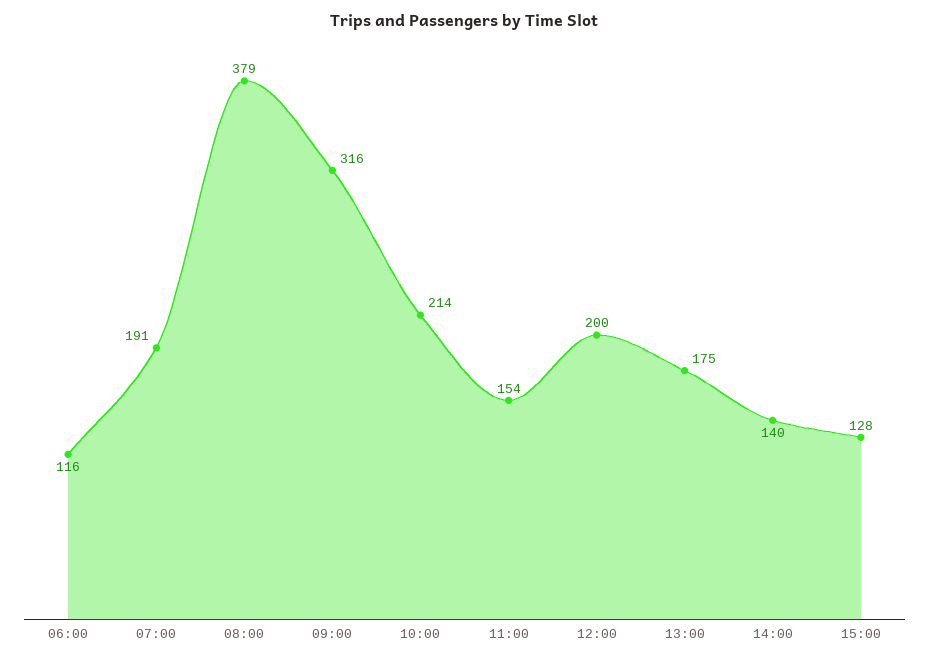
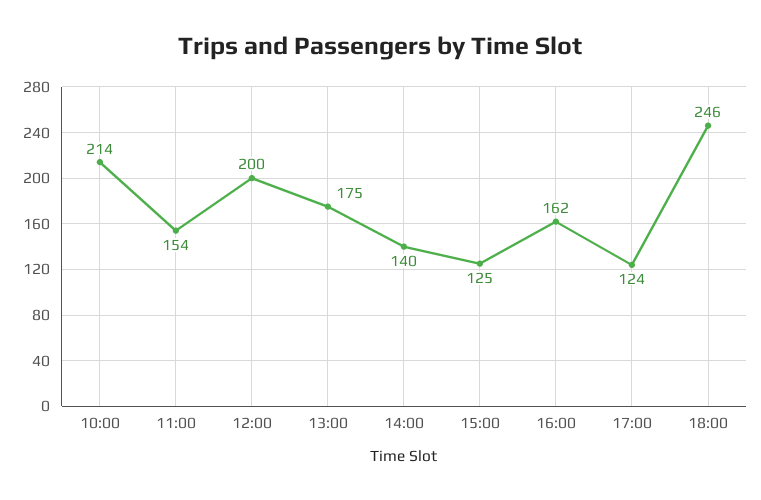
06:00: 116 -> none
07:00: 191 -> none
08:00: 379 -> none
09:00: 316 -> none
15:00: 128 -> 125
16:00: none -> 162
17:00: none -> 124
18:00: none -> 246

